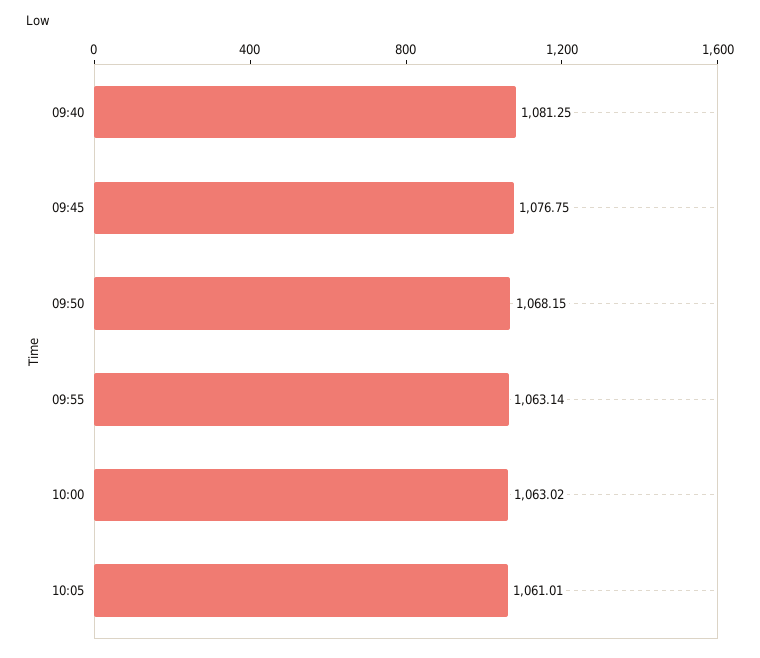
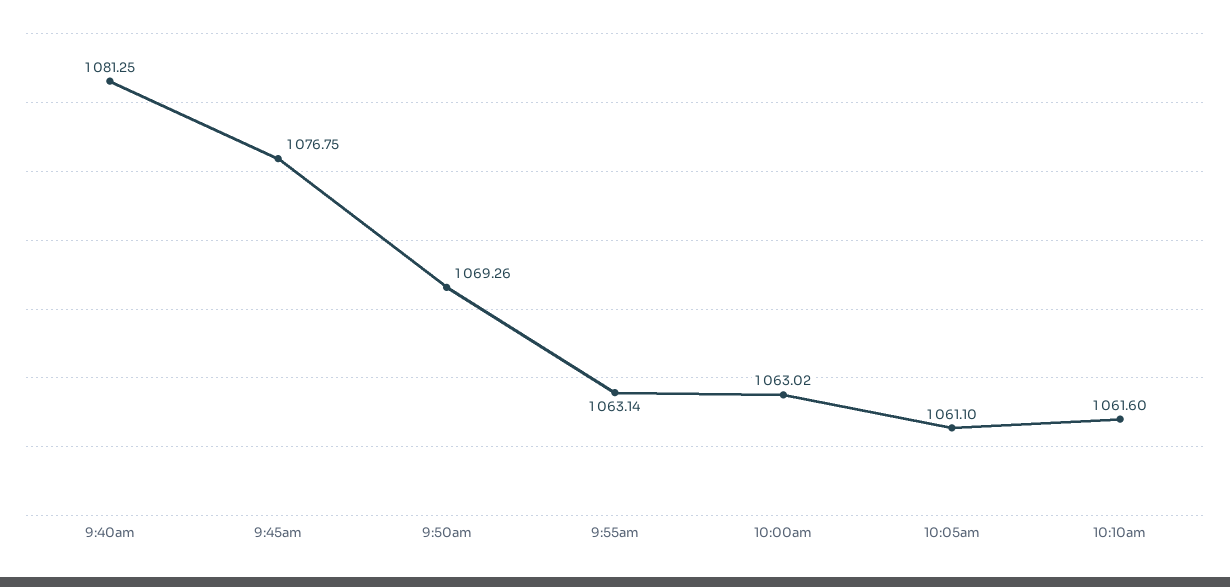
09:50: 1068.15 -> 1069.26
10:05: 1061.01 -> 1061.1
10:10am: none -> 1061.6

